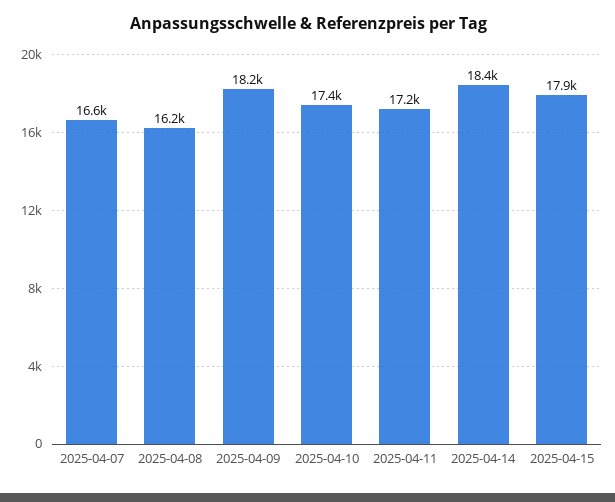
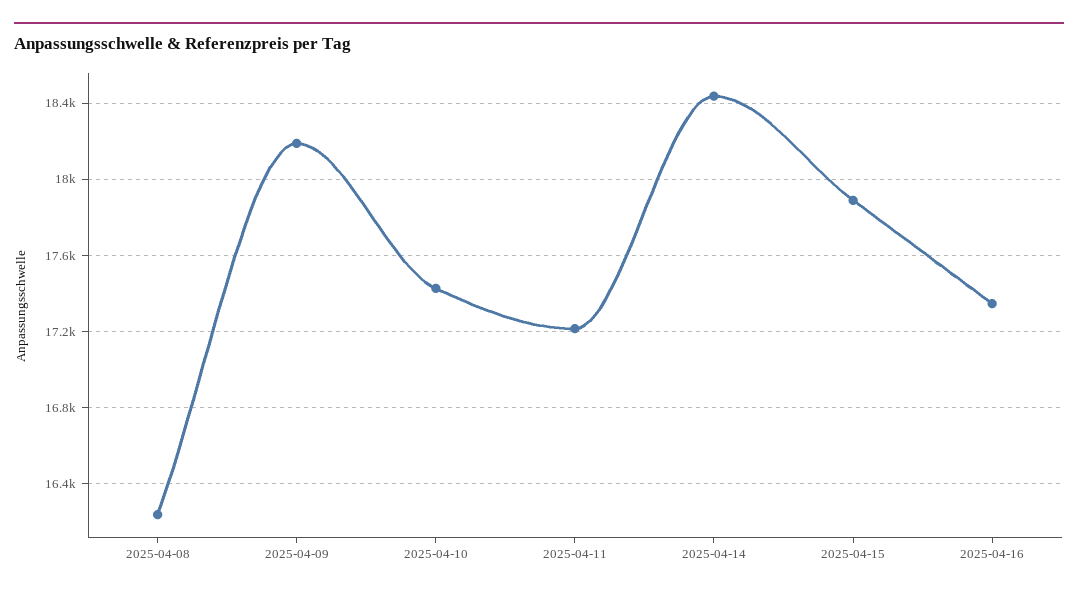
2025-04-07: 16600 -> none
2025-04-16: none -> 17350

